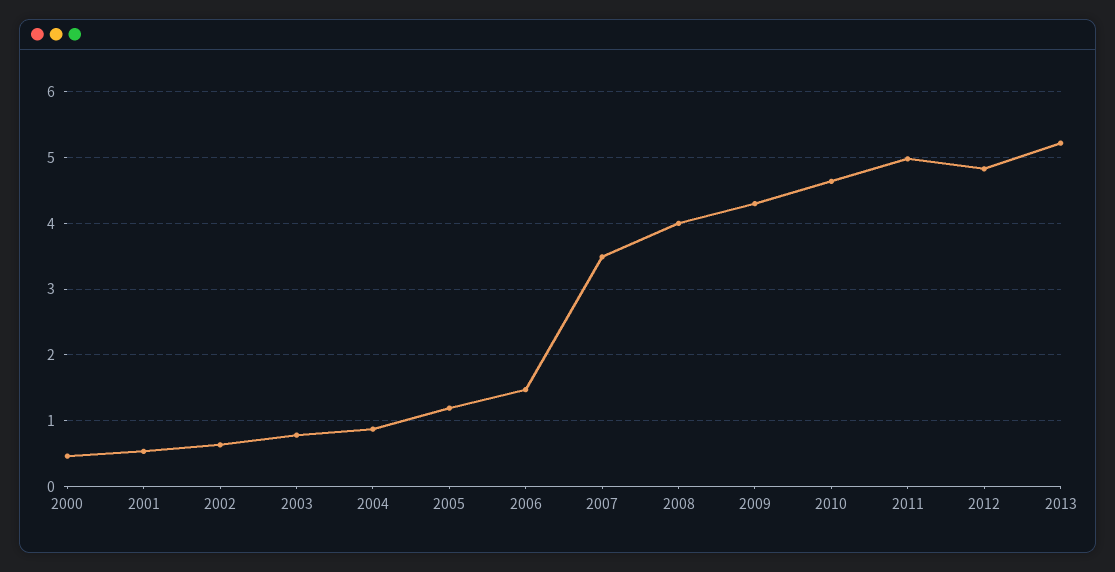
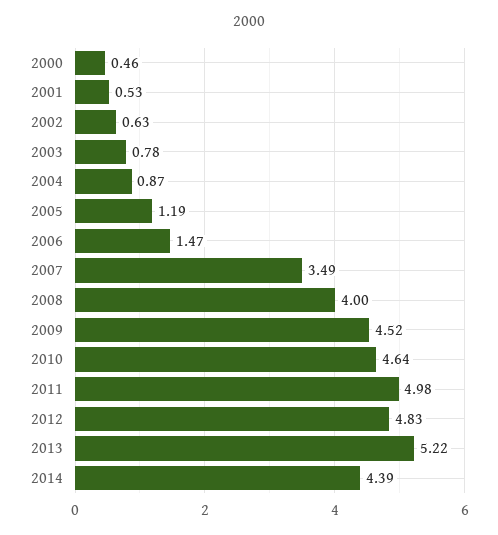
2009: 4.3 -> 4.52
2014: none -> 4.39

